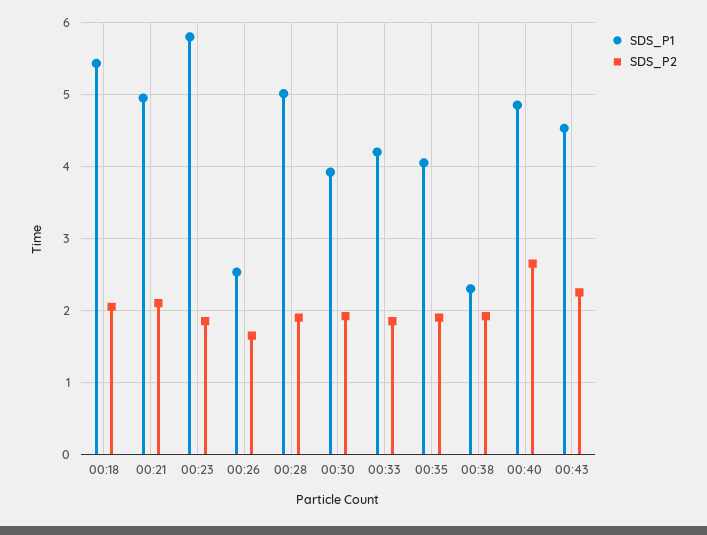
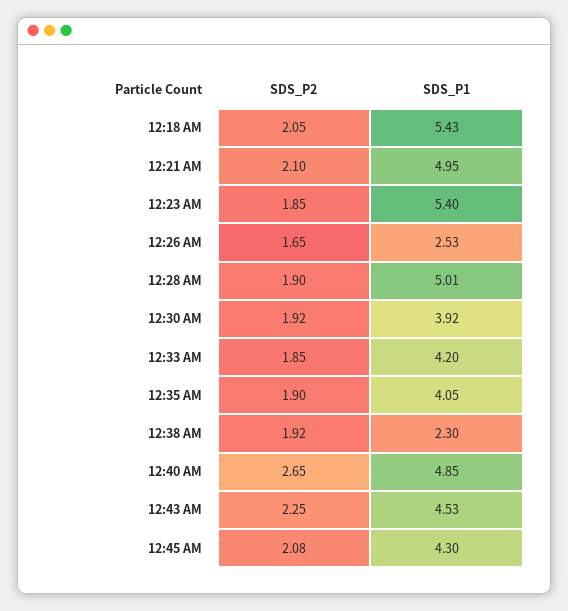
SDS_P1, 00:23: 5.8 -> 5.4
SDS_P2, 12:45 AM: none -> 2.08
SDS_P1, 12:45 AM: none -> 4.3

